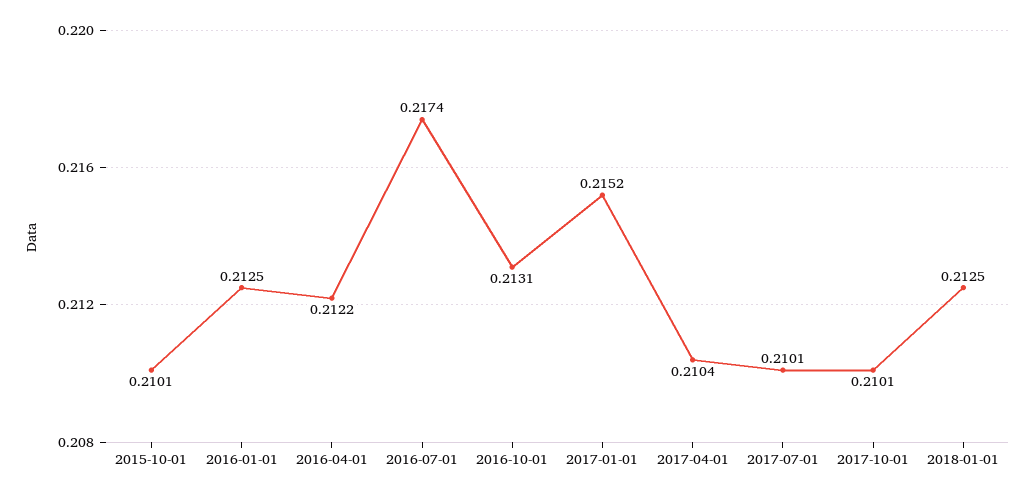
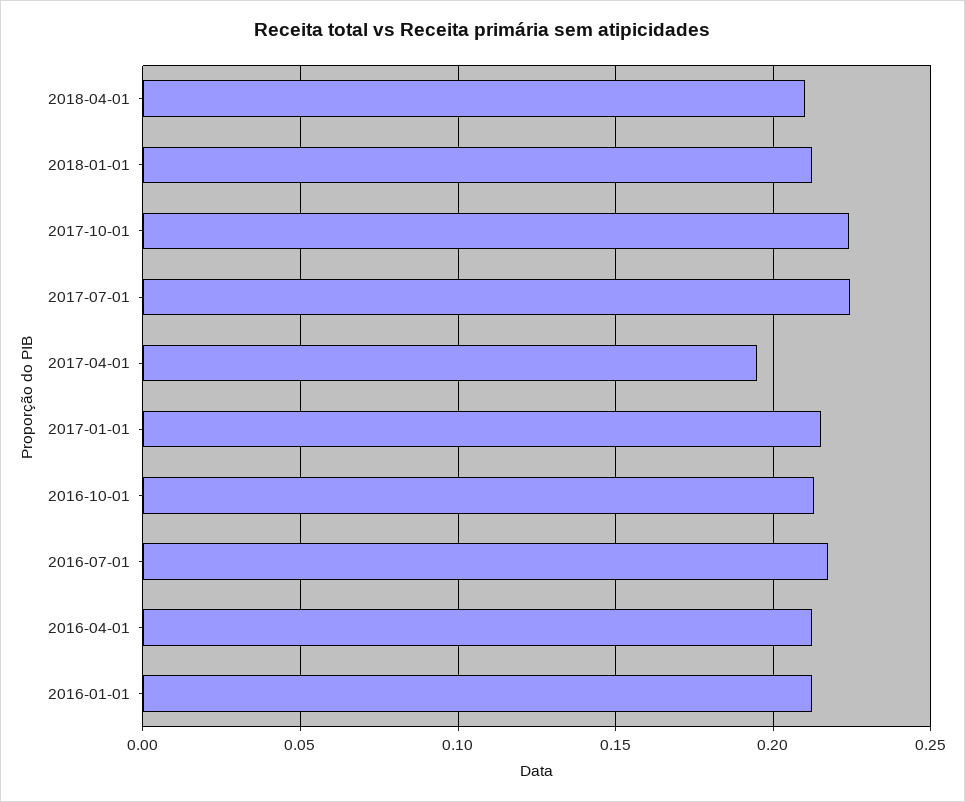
2015-10-01: 0.2101 -> none
2017-04-01: 0.2104 -> 0.195
2017-07-01: 0.2101 -> 0.225
2017-10-01: 0.2101 -> 0.225
2018-04-01: none -> 0.21

